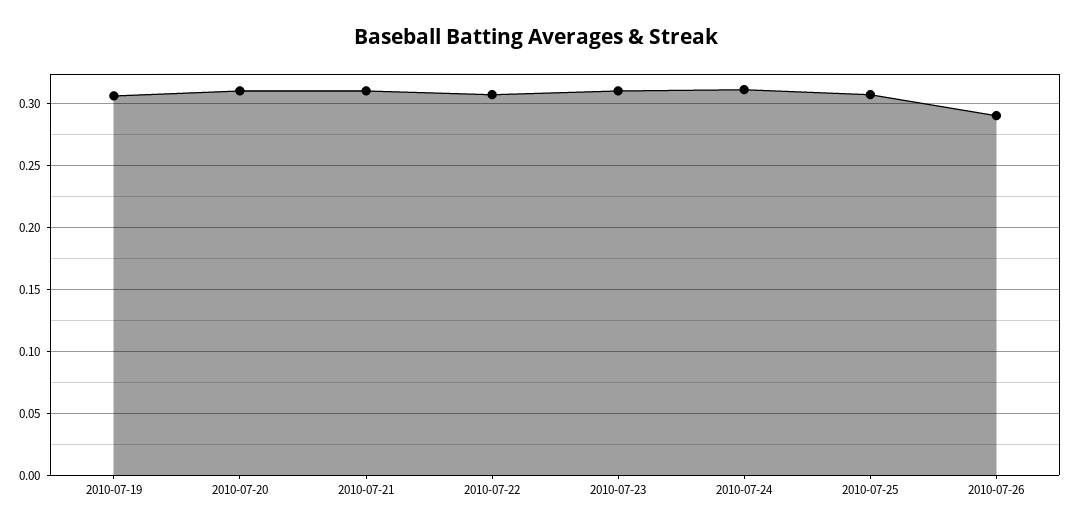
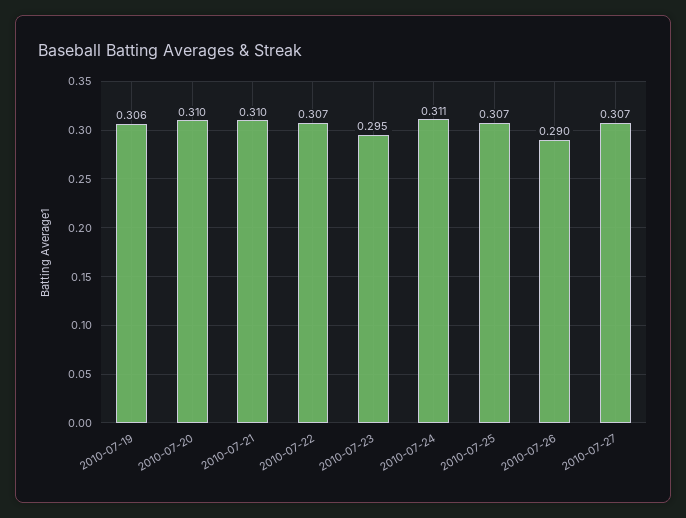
2010-07-23: 0.31 -> 0.295
2010-07-27: none -> 0.307

